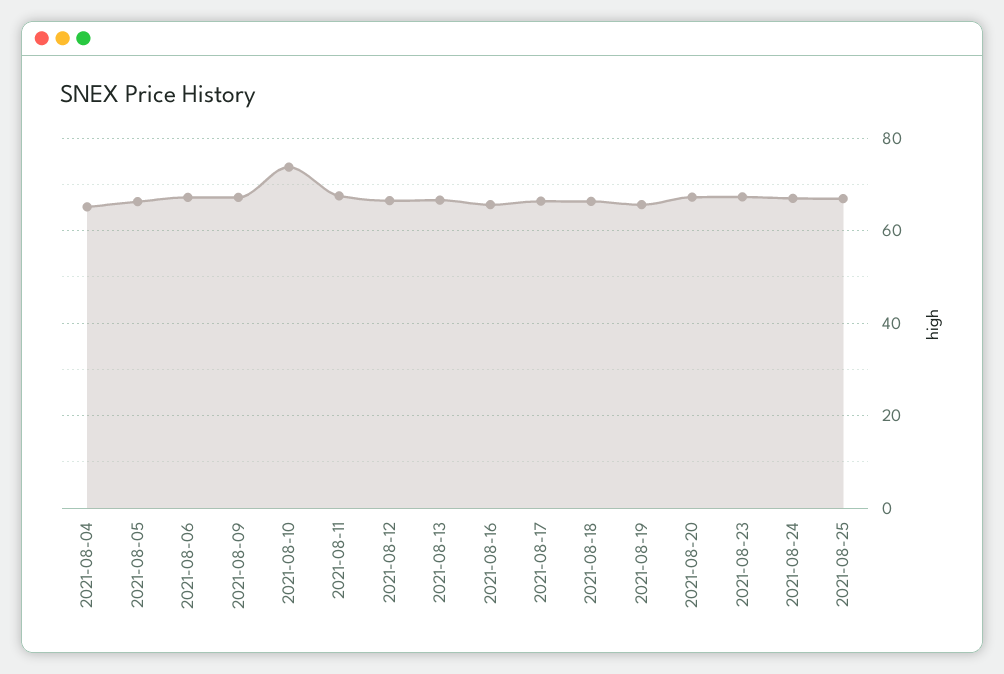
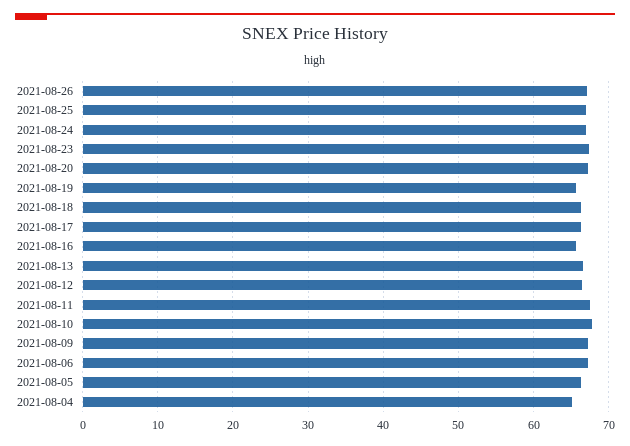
2021-08-10: 74 -> 68
2021-08-26: none -> 67

